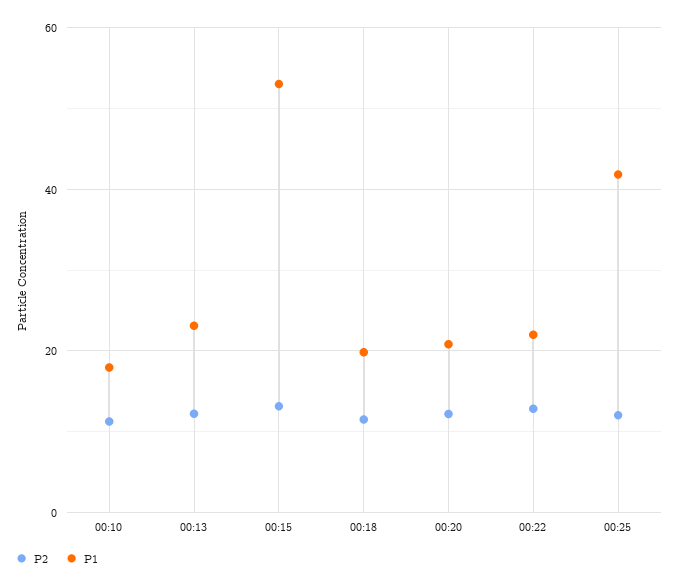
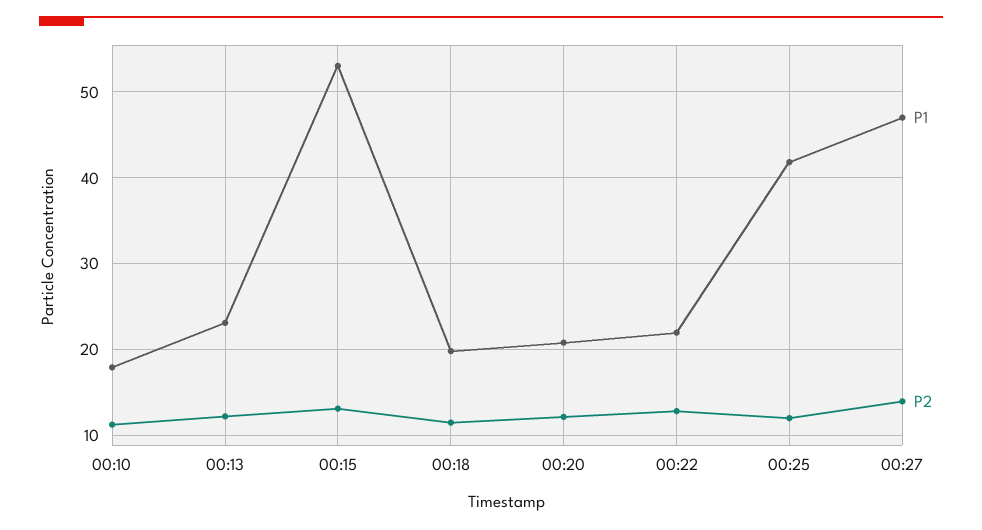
P1, 00:27: none -> 47
P2, 00:27: none -> 14

